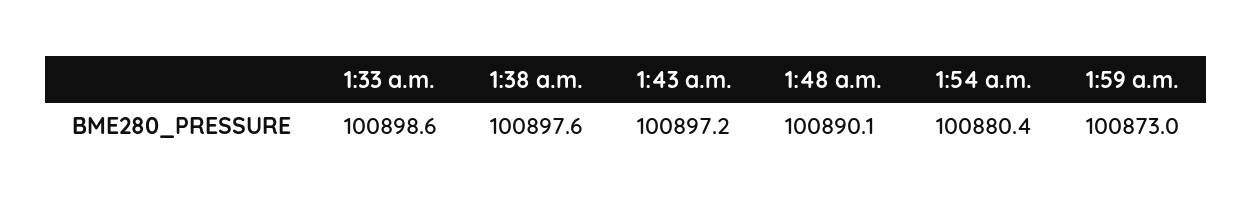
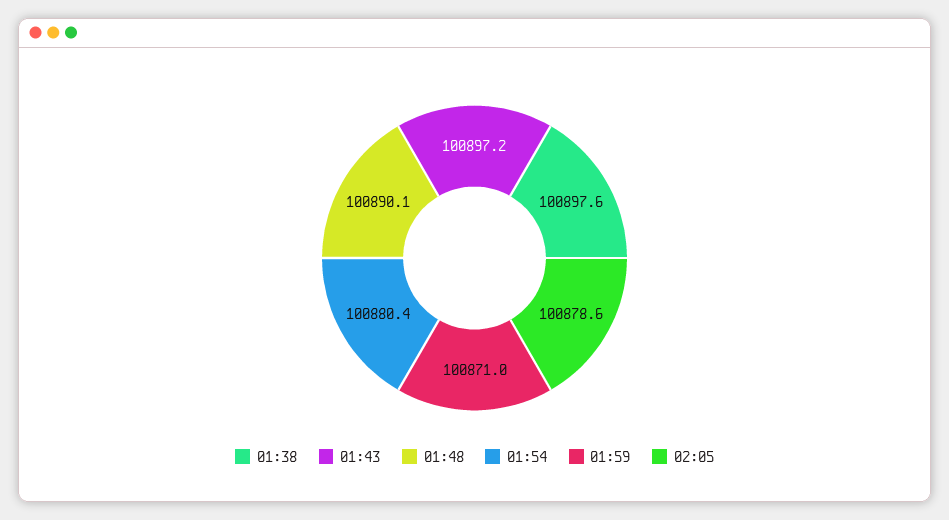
1:33 a.m.: 100898.6 -> none
1:59 a.m.: 100873 -> 100871
02:05: none -> 100878.6

